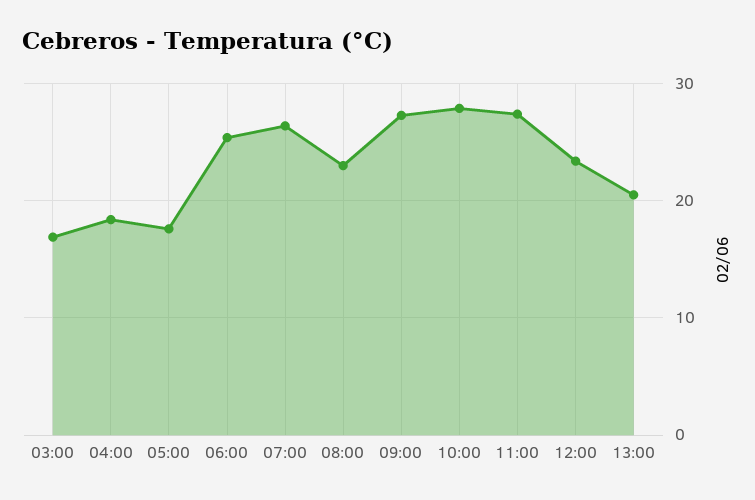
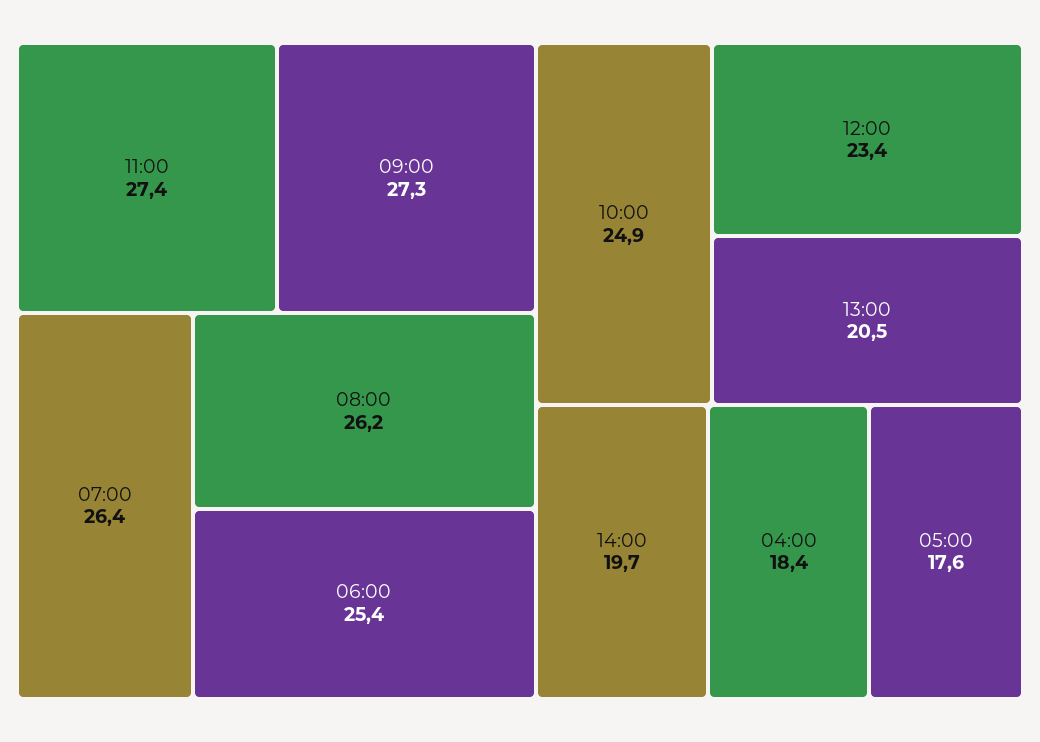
03:00: 17 -> none
08:00: 23 -> 26.2
10:00: 28 -> 24.9
14:00: none -> 19.7

